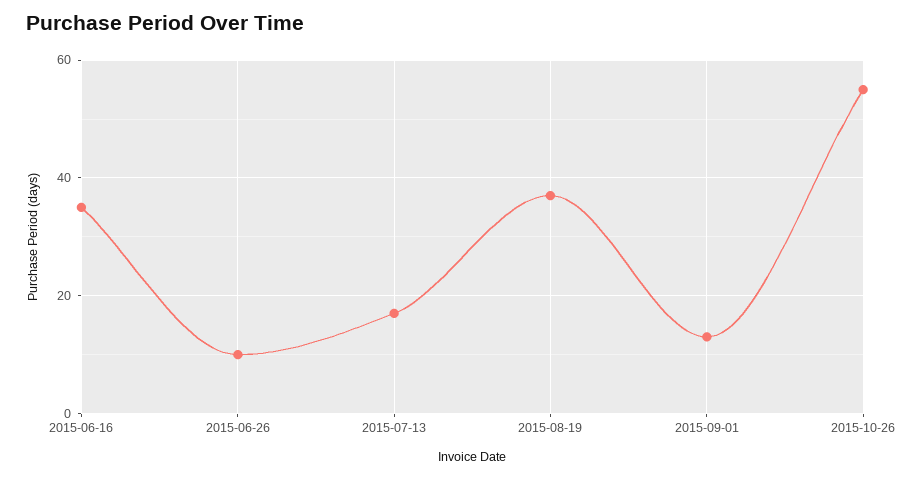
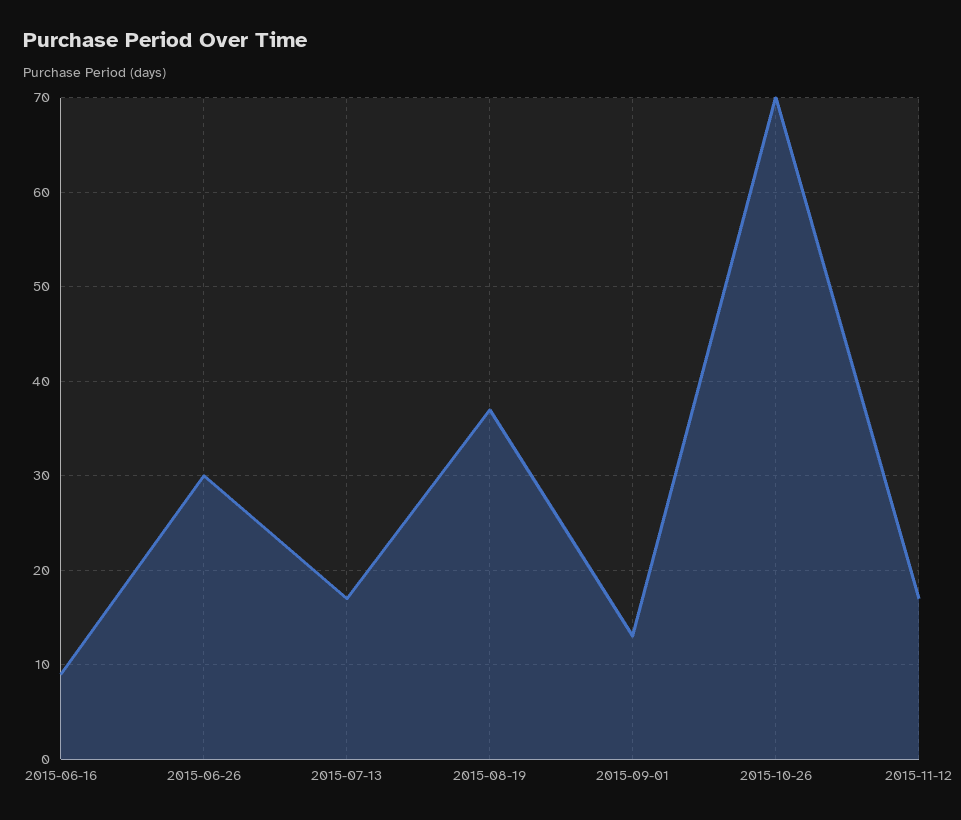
2015-06-16: 35 -> 9
2015-06-26: 10 -> 30
2015-10-26: 55 -> 70
2015-11-12: none -> 17

